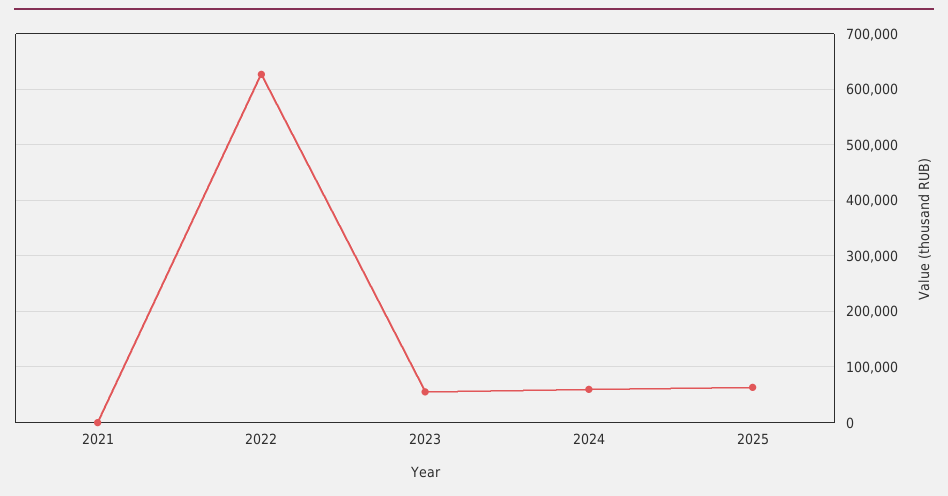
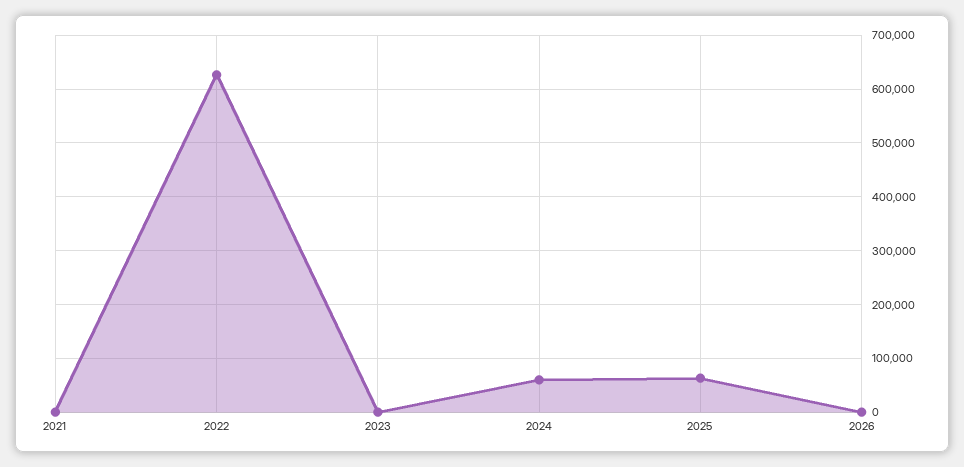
2023: 60000 -> 0
2026: none -> 0

